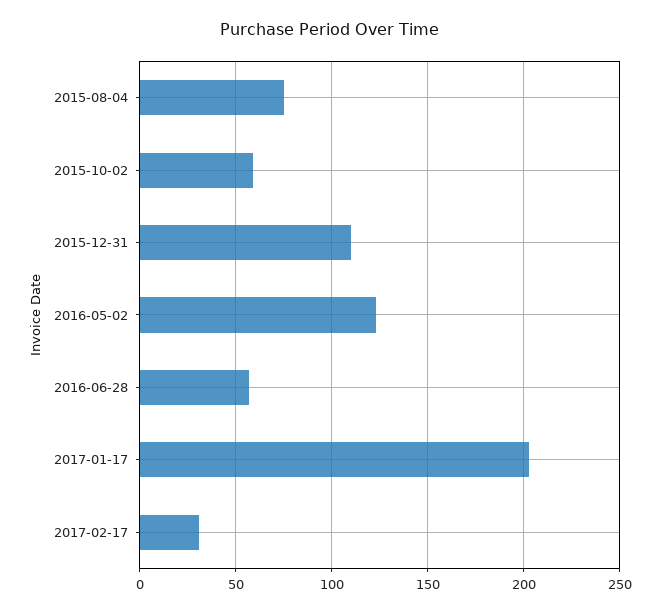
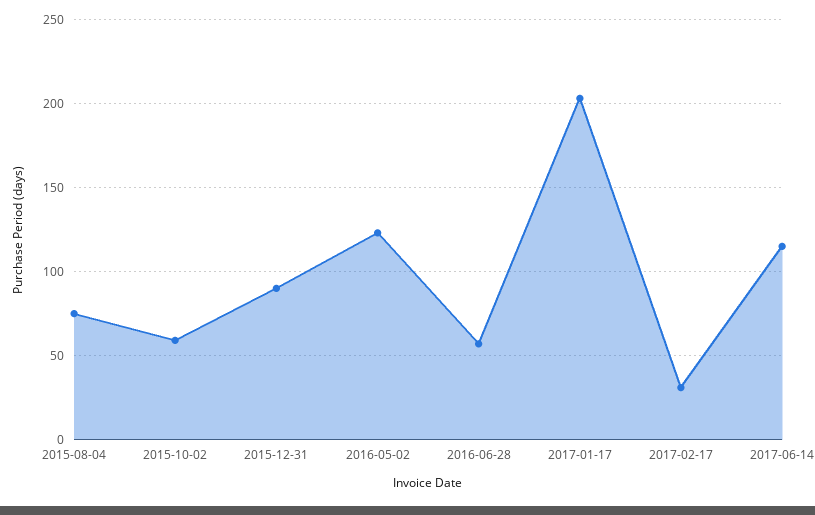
2015-12-31: 110 -> 90
2017-06-14: none -> 115

